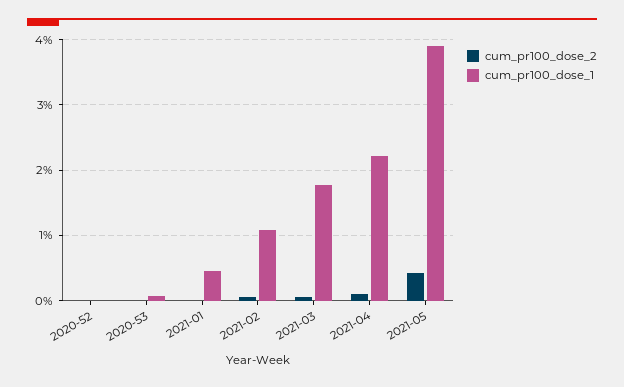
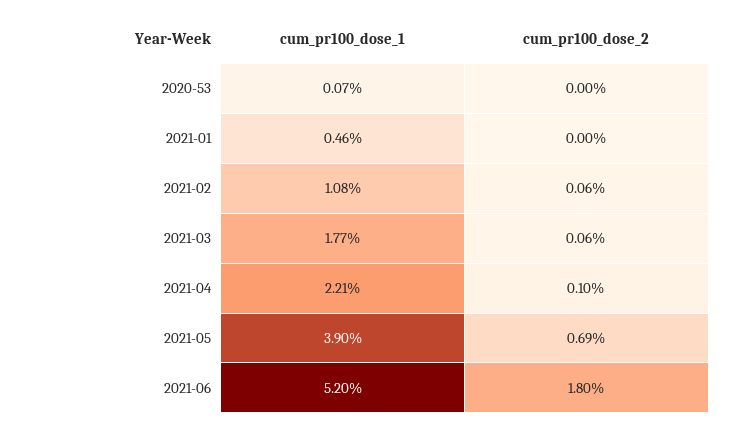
cum_pr100_dose_2, 2020-52: 0 -> none
cum_pr100_dose_1, 2020-52: 0 -> none
cum_pr100_dose_2, 2021-05: 0.4 -> 0.69
cum_pr100_dose_1, 2021-06: none -> 5.2
cum_pr100_dose_2, 2021-06: none -> 1.8

